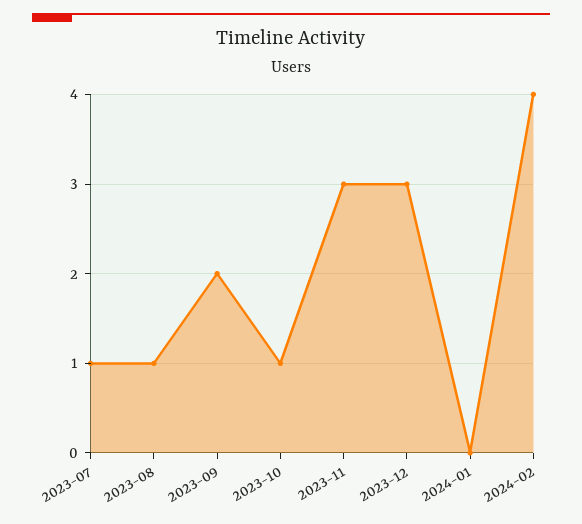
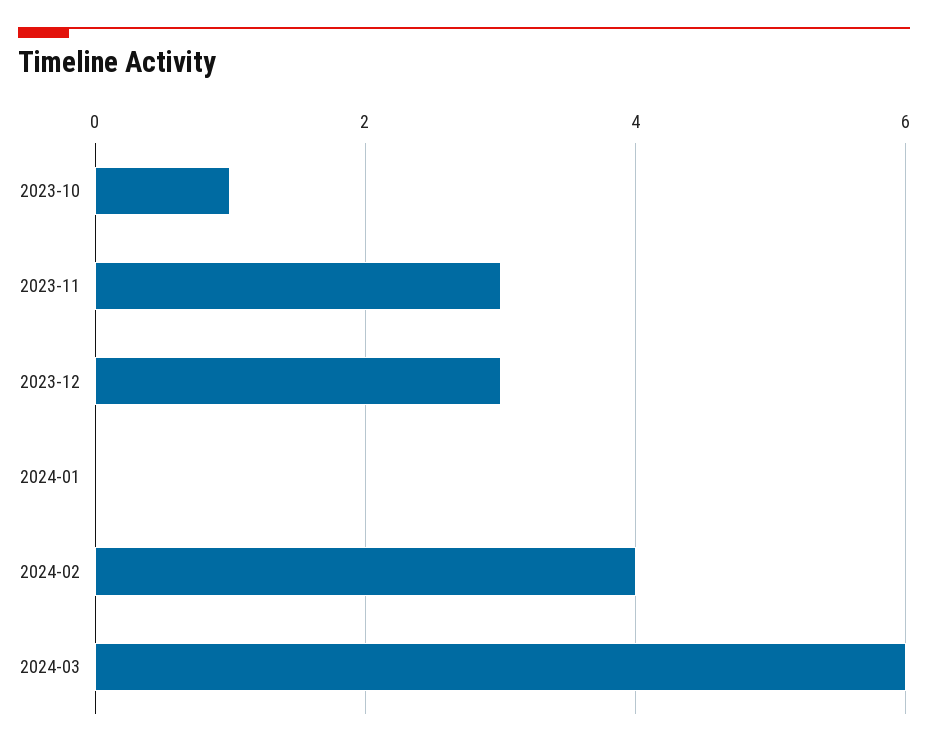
2023-07: 1 -> none
2023-08: 1 -> none
2023-09: 2 -> none
2024-03: none -> 6

